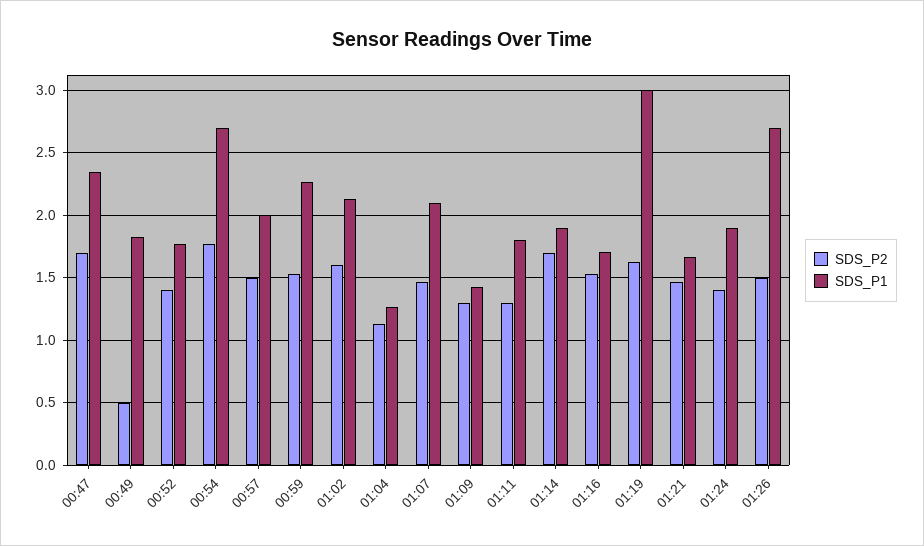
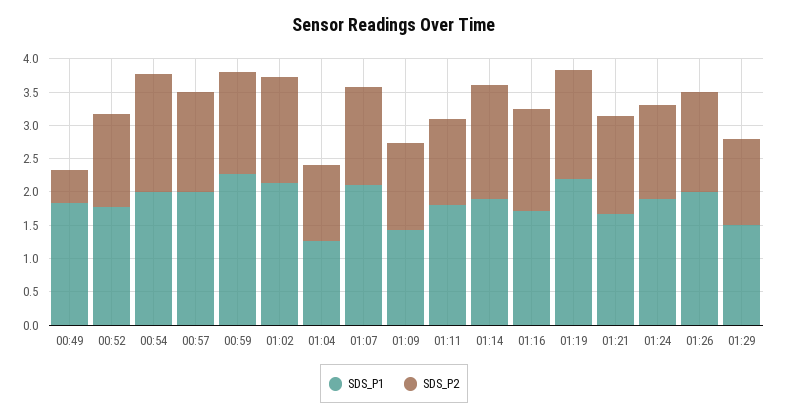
SDS_P2, 00:47: 1.7 -> none
SDS_P1, 00:47: 2.35 -> none
SDS_P1, 00:54: 2.7 -> 2
SDS_P1, 01:19: 3 -> 2.25
SDS_P1, 01:26: 2.7 -> 2
SDS_P1, 01:29: none -> 1.5
SDS_P2, 01:29: none -> 1.25

